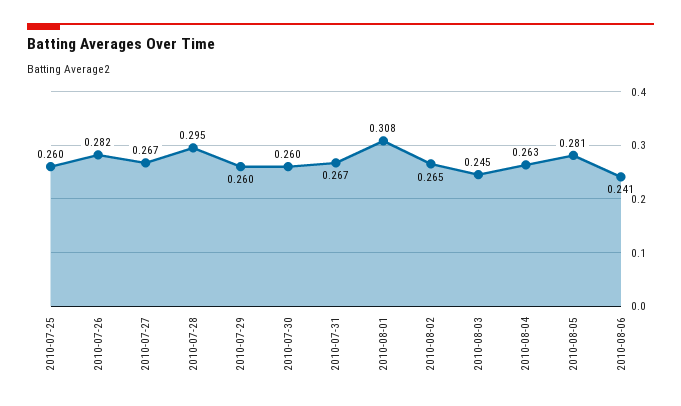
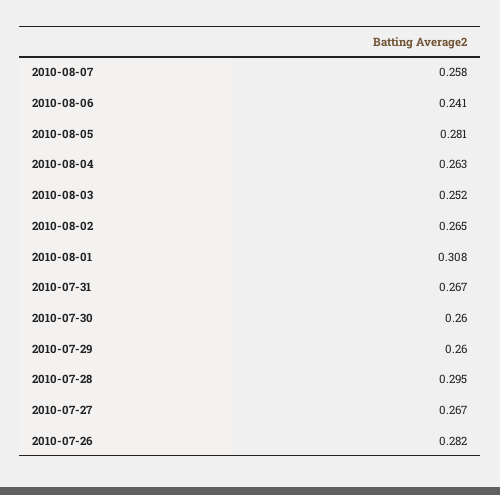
2010-07-25: 0.26 -> none
2010-08-03: 0.245 -> 0.252
2010-08-07: none -> 0.258

